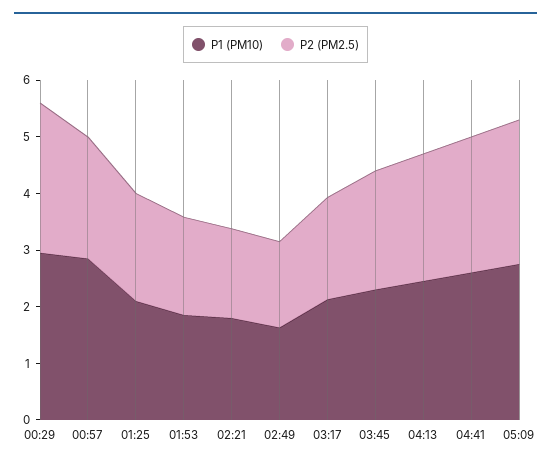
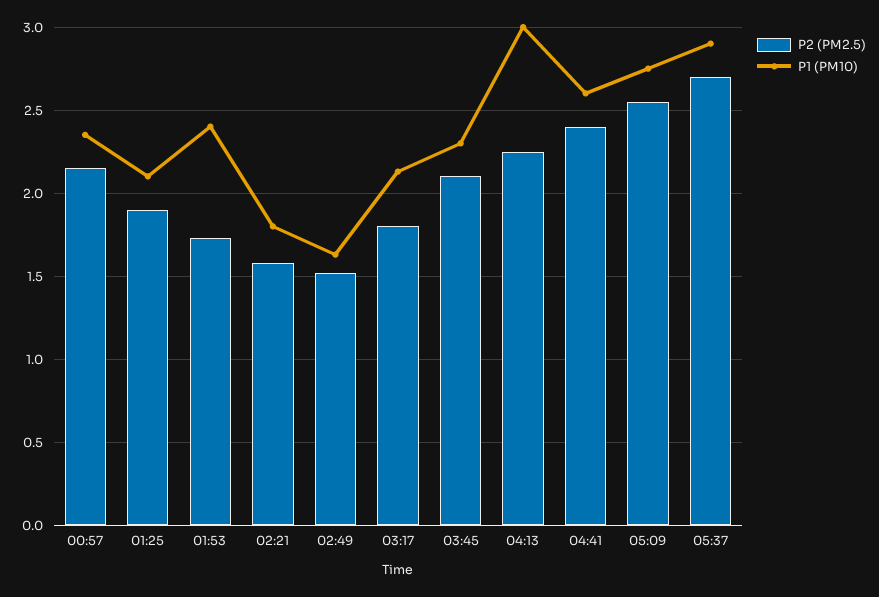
P1 (PM10), 00:29: 3 -> none
P2 (PM2.5), 00:29: 2.6 -> none
P1 (PM10), 00:57: 2.8 -> 2.35
P1 (PM10), 01:53: 1.8 -> 2.4
P1 (PM10), 04:13: 2.4 -> 3
P2 (PM2.5), 05:37: none -> 2.7
P1 (PM10), 05:37: none -> 2.9

